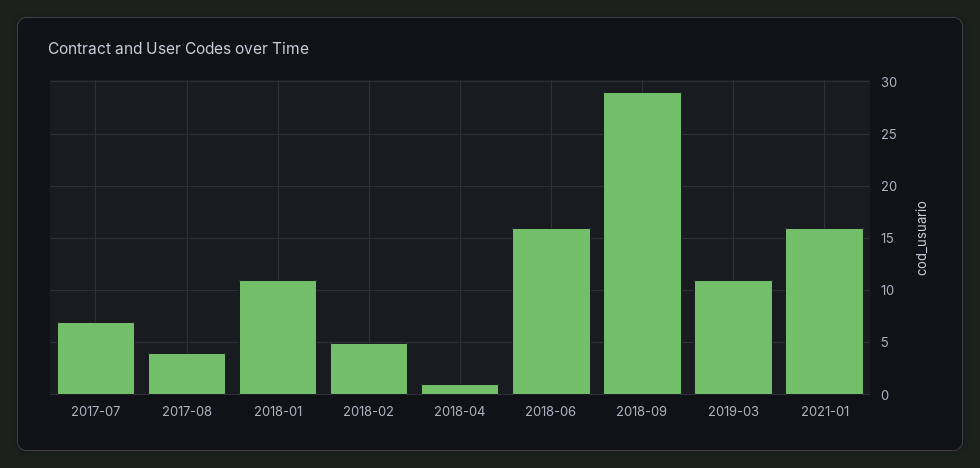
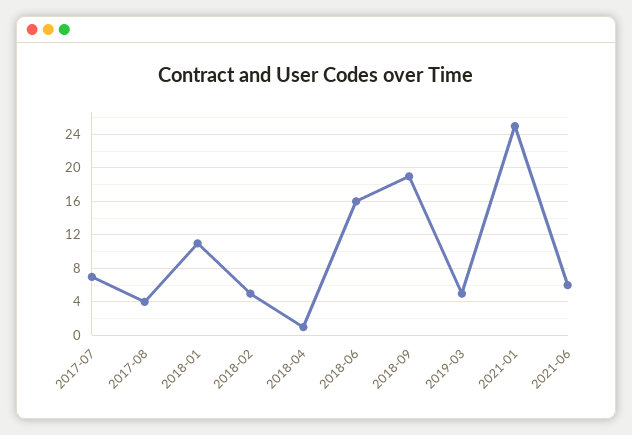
2018-09: 29 -> 19
2019-03: 11 -> 5
2021-01: 16 -> 25
2021-06: none -> 6

